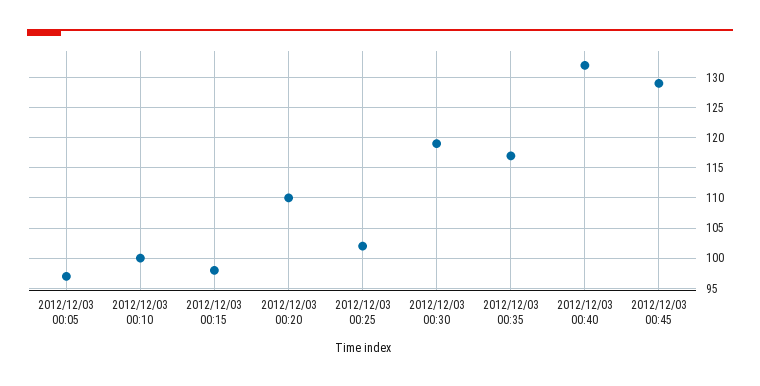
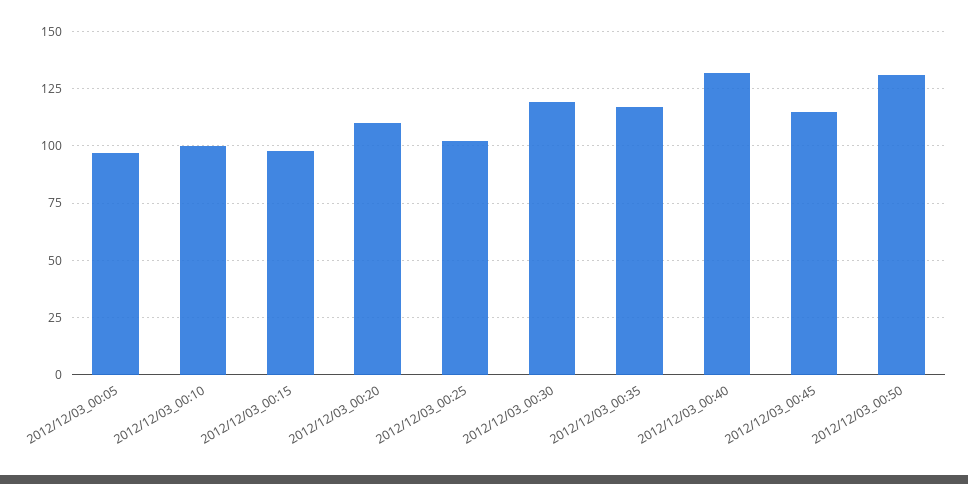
2012/12/03 00:45: 129 -> 115
2012/12/03_00:50: none -> 130

